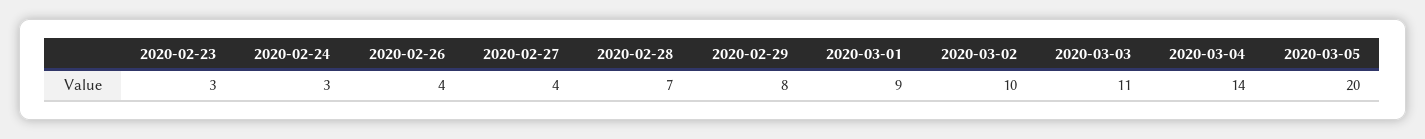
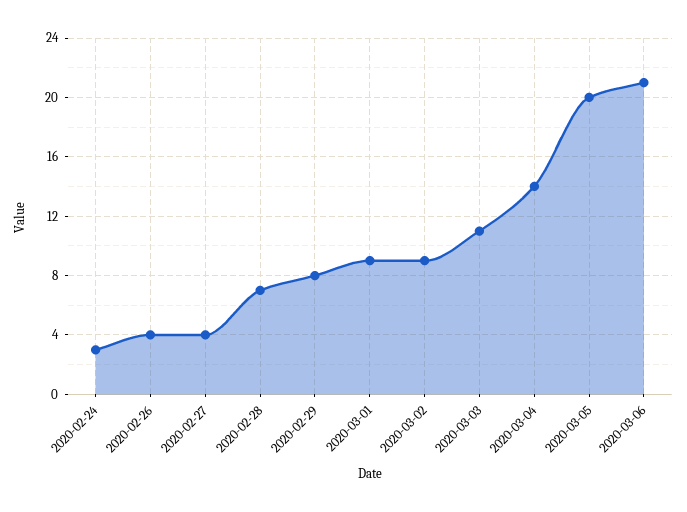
2020-02-23: 3 -> none
2020-03-02: 10 -> 9
2020-03-06: none -> 21

